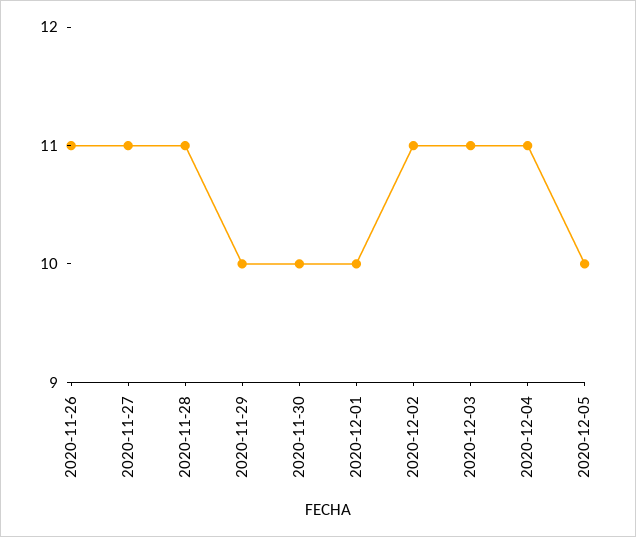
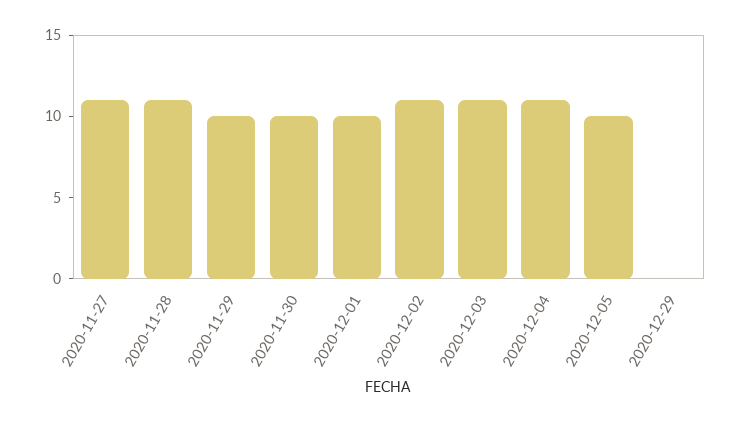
2020-11-26: 11 -> none
2020-12-29: none -> 0

